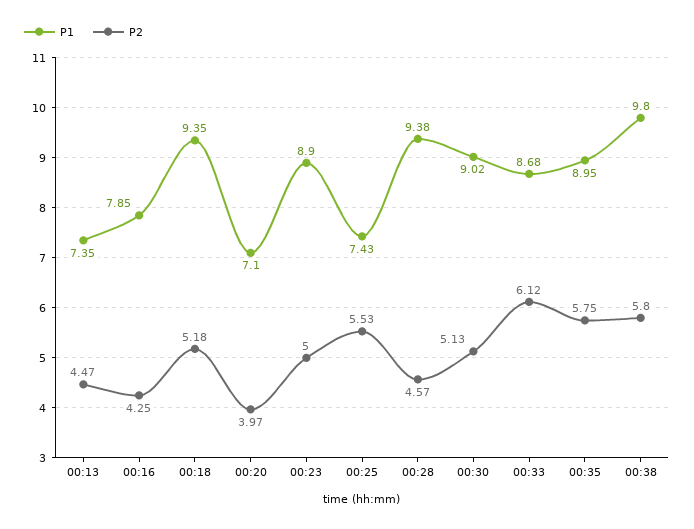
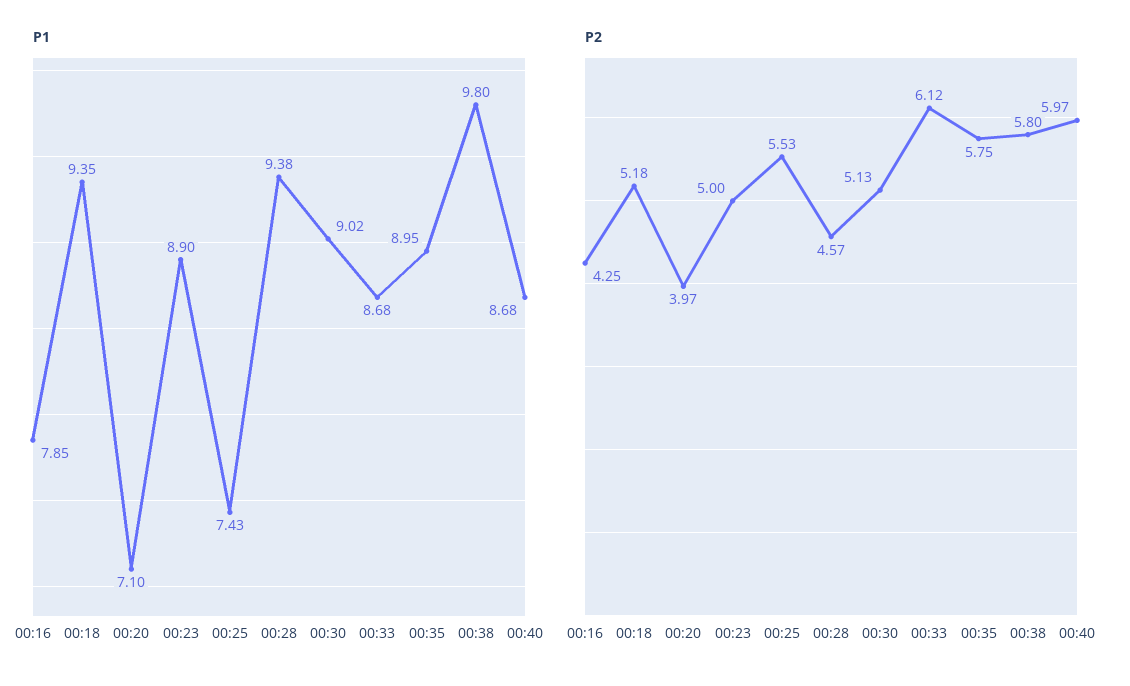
P1, 00:13: 7.35 -> none
P2, 00:13: 4.47 -> none
P1, 00:40: none -> 8.68
P2, 00:40: none -> 5.97

